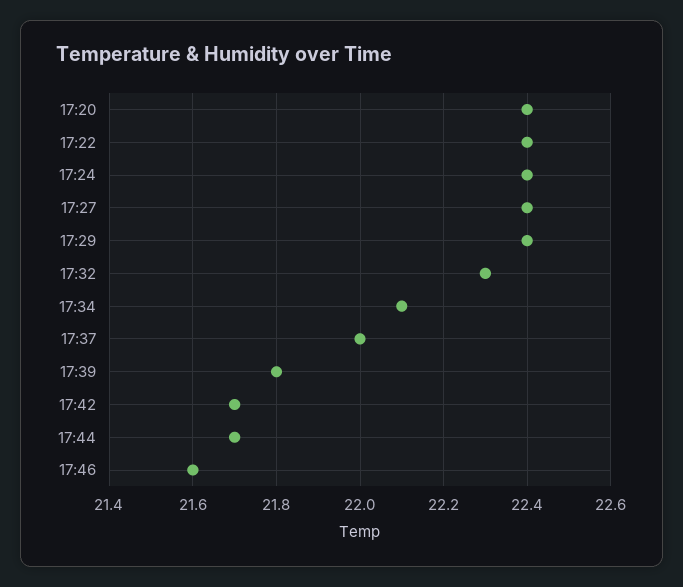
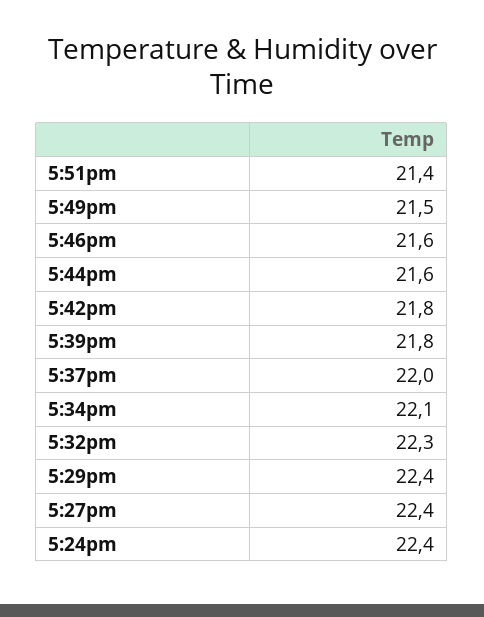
17:20: 22.4 -> none
17:22: 22.4 -> none
17:42: 21.7 -> 21.8
17:44: 21.7 -> 21.6
5:51pm: none -> 21.4
5:49pm: none -> 21.5

